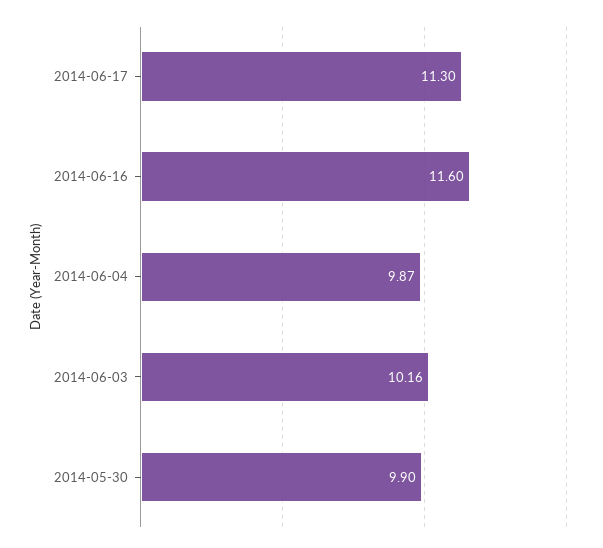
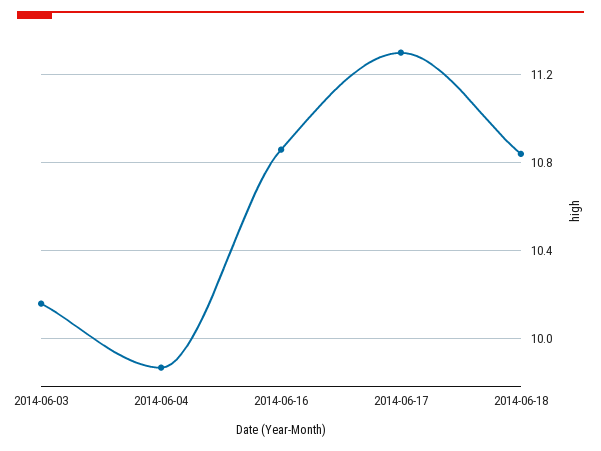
2014-06-16: 11.6 -> 10.85
2014-05-30: 9.9 -> none
2014-06-18: none -> 10.85

